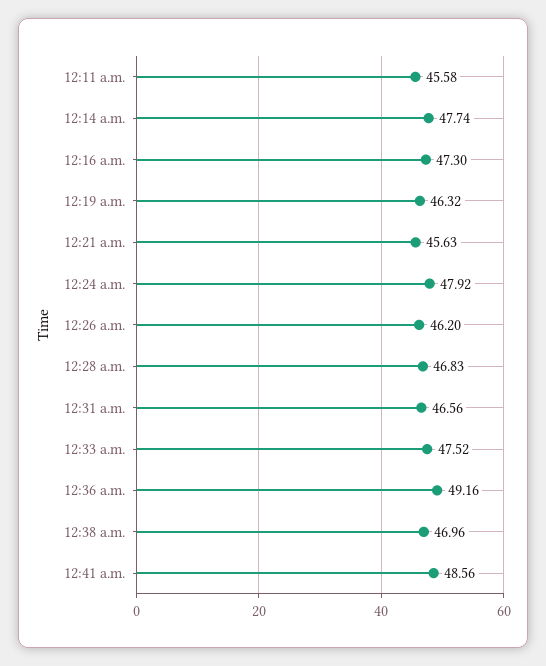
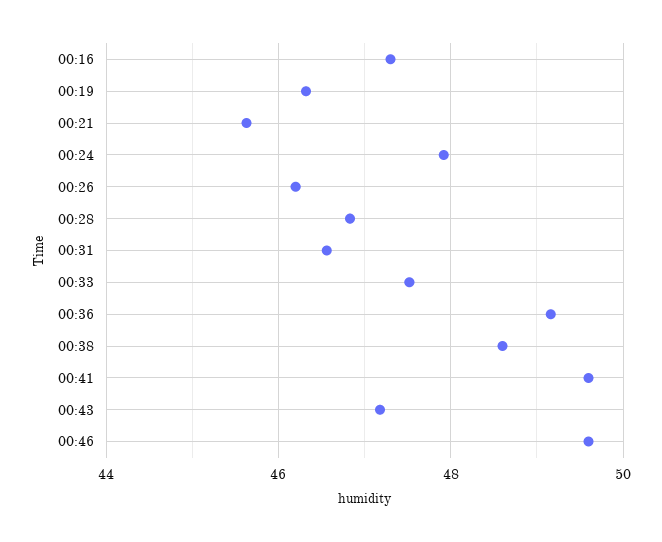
12:11 a.m.: 45.58 -> none
12:14 a.m.: 47.74 -> none
12:38 a.m.: 46.96 -> 48.6
12:41 a.m.: 48.56 -> 49.6
00:43: none -> 47.2
00:46: none -> 49.6

